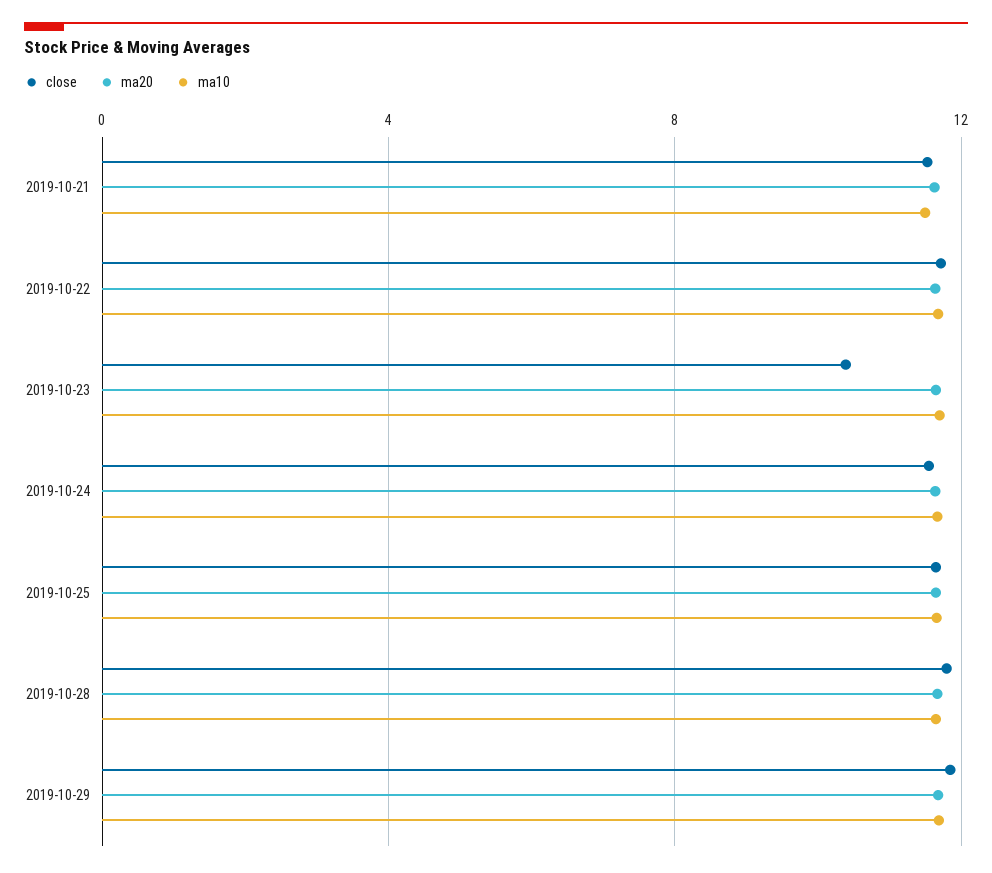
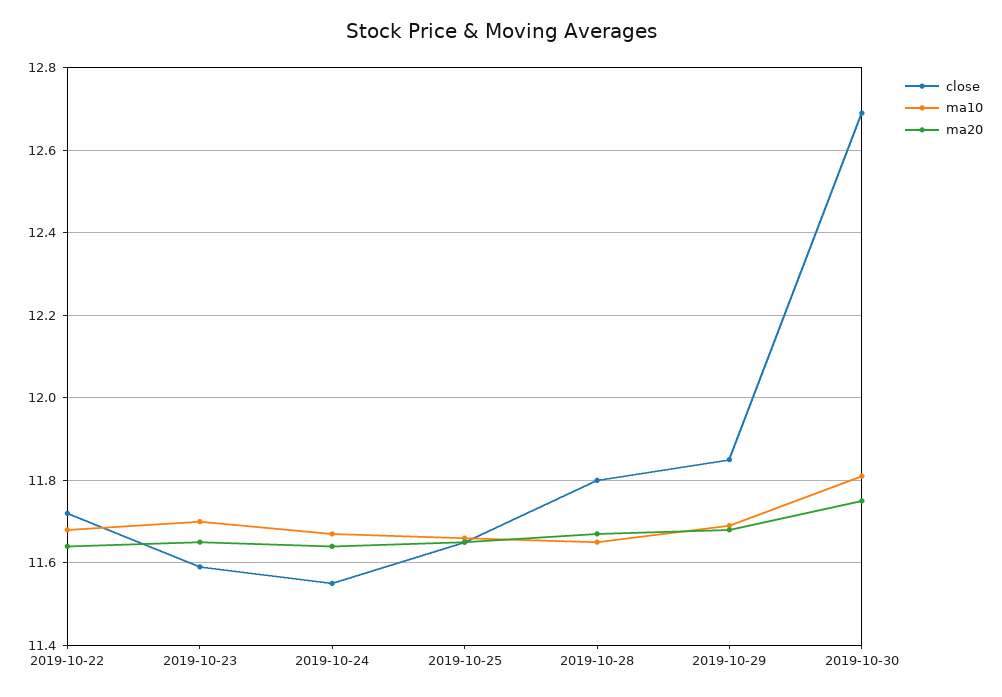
close, 2019-10-21: 11.5 -> none
ma20, 2019-10-21: 11.5 -> none
ma10, 2019-10-21: 11.5 -> none
close, 2019-10-23: 10.5 -> 11.6
close, 2019-10-30: none -> 12.7
ma10, 2019-10-30: none -> 11.8
ma20, 2019-10-30: none -> 11.75

